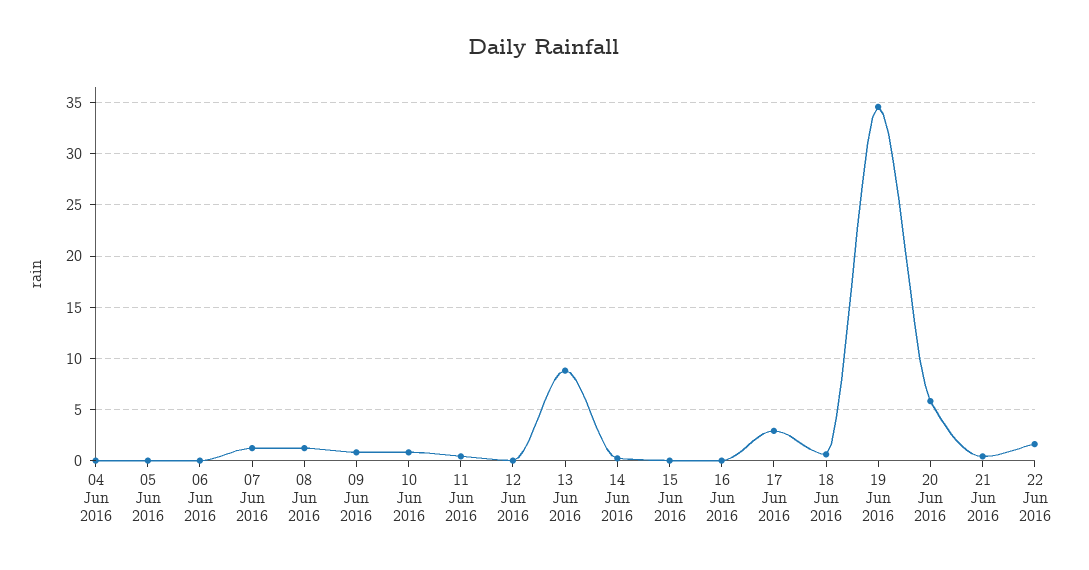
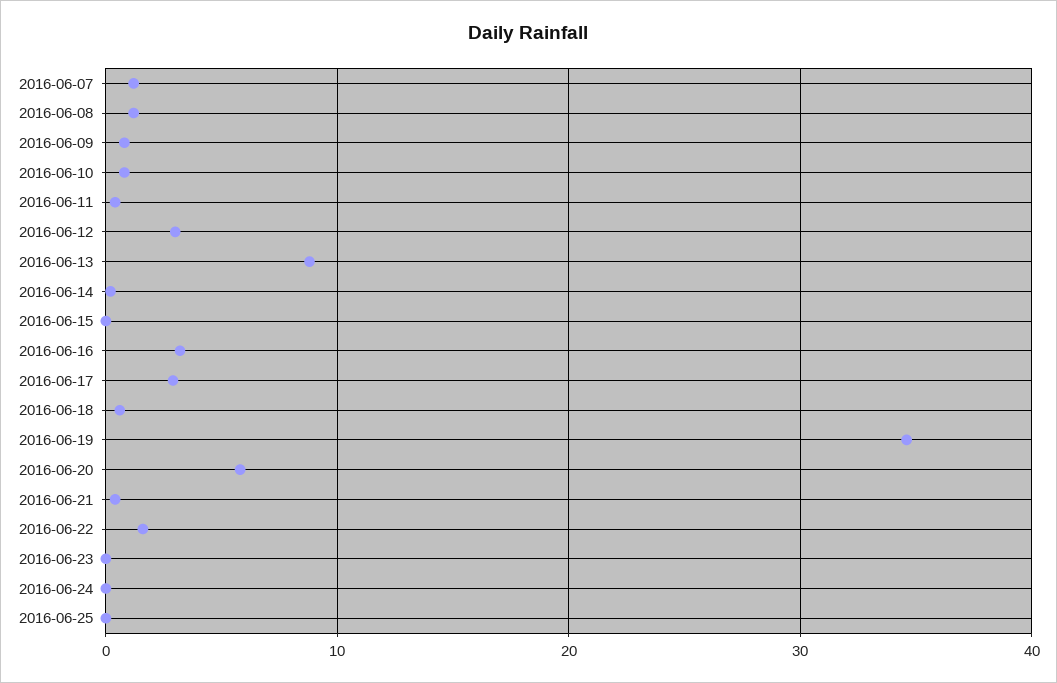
04 Jun 2016: 0 -> none
05 Jun 2016: 0 -> none
06 Jun 2016: 0 -> none
12 Jun 2016: 0 -> 3
16 Jun 2016: 0 -> 3
2016-06-23: none -> 0
2016-06-24: none -> 0
2016-06-25: none -> 0

